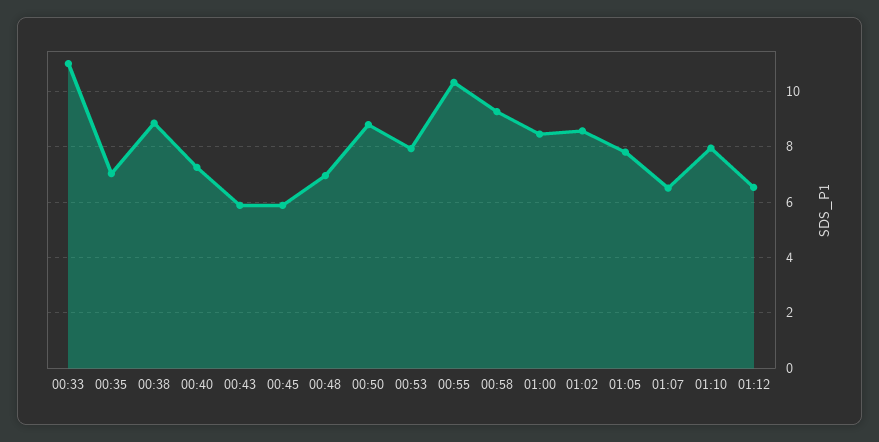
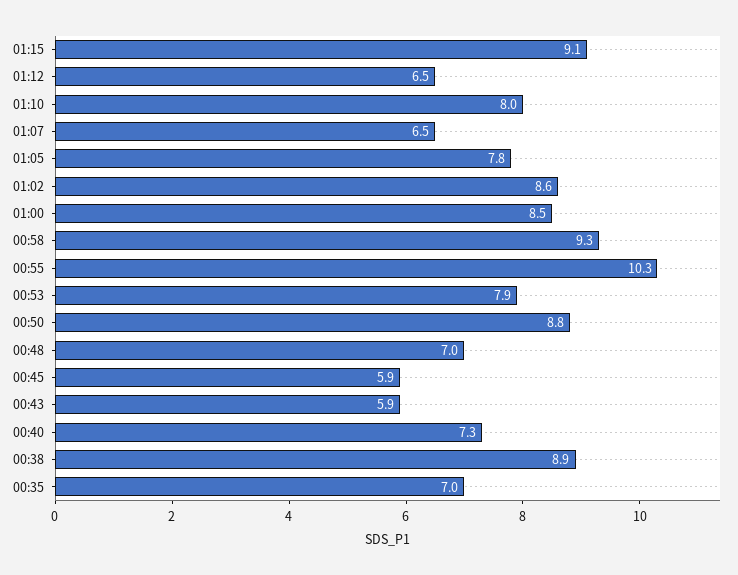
00:33: 11 -> none
01:15: none -> 9.1

